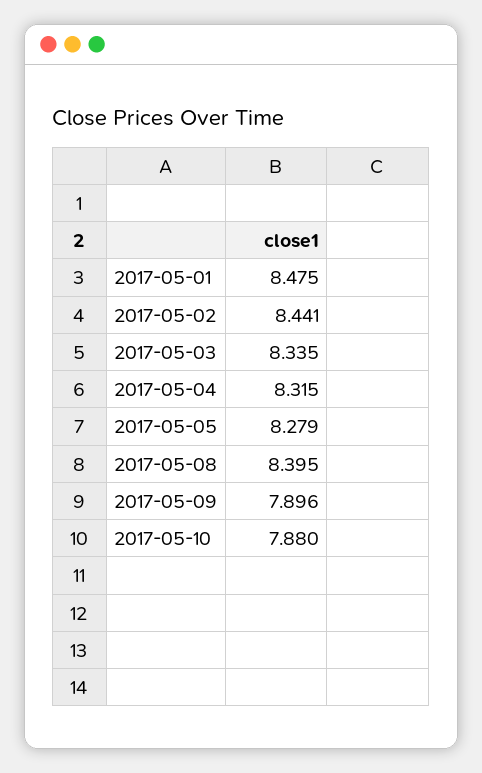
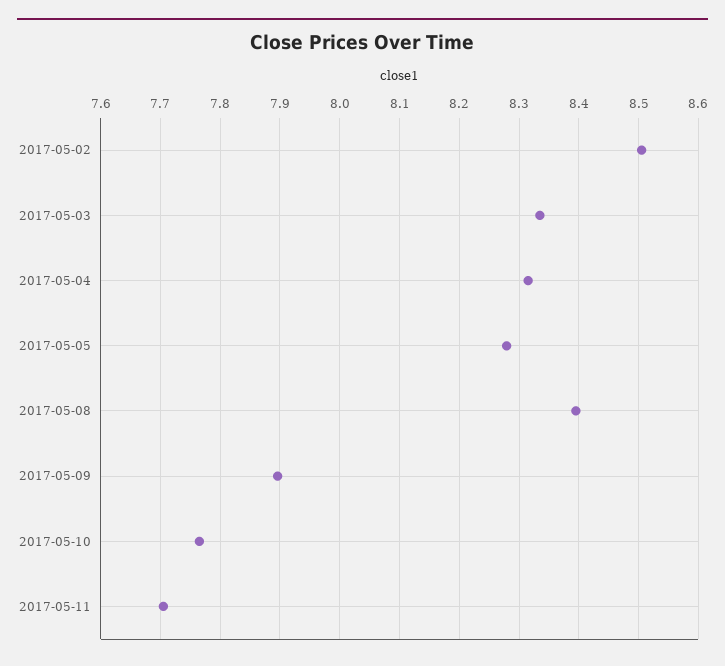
2017-05-01: 8.475 -> none
2017-05-02: 8.441 -> 8.5
2017-05-10: 7.88 -> 7.76
2017-05-11: none -> 7.7

